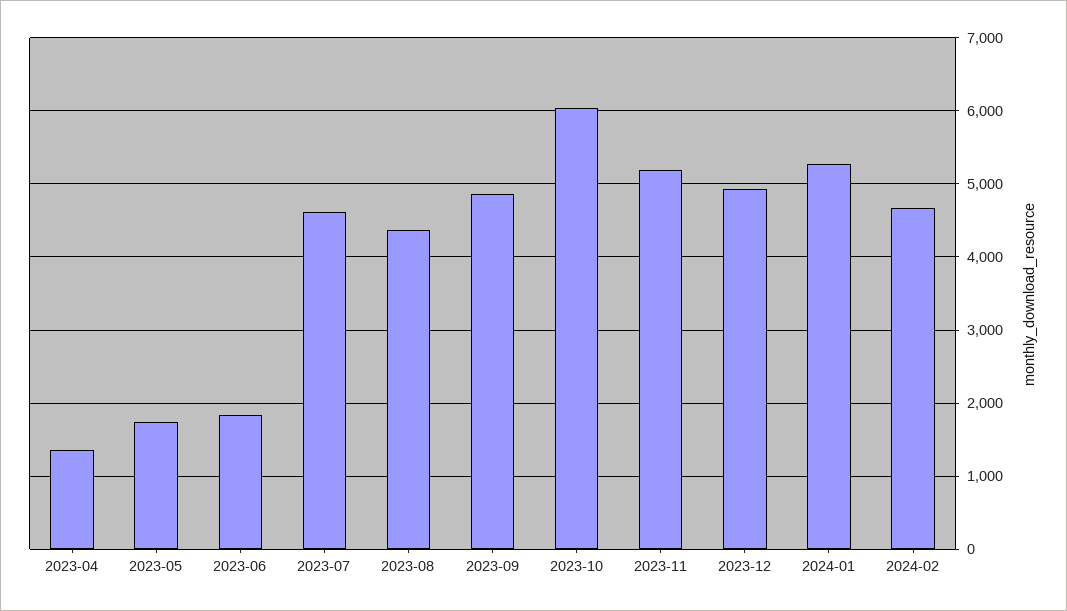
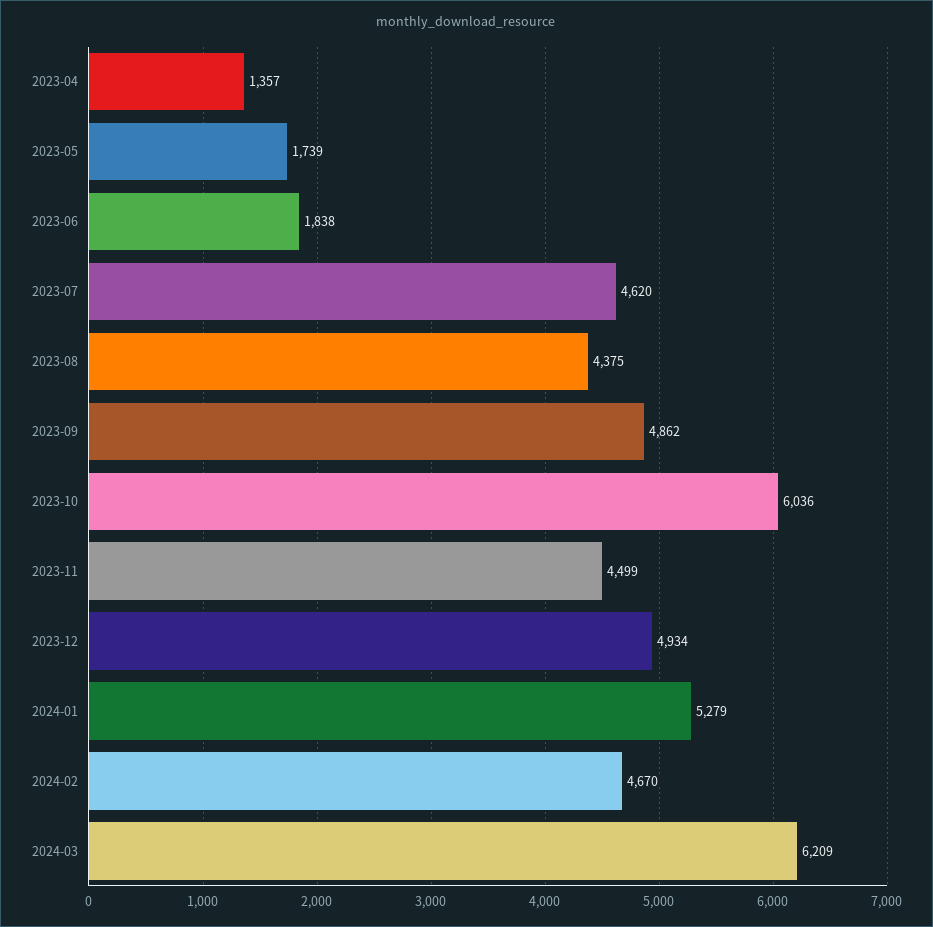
2023-11: 5200 -> 4499
2024-03: none -> 6209

